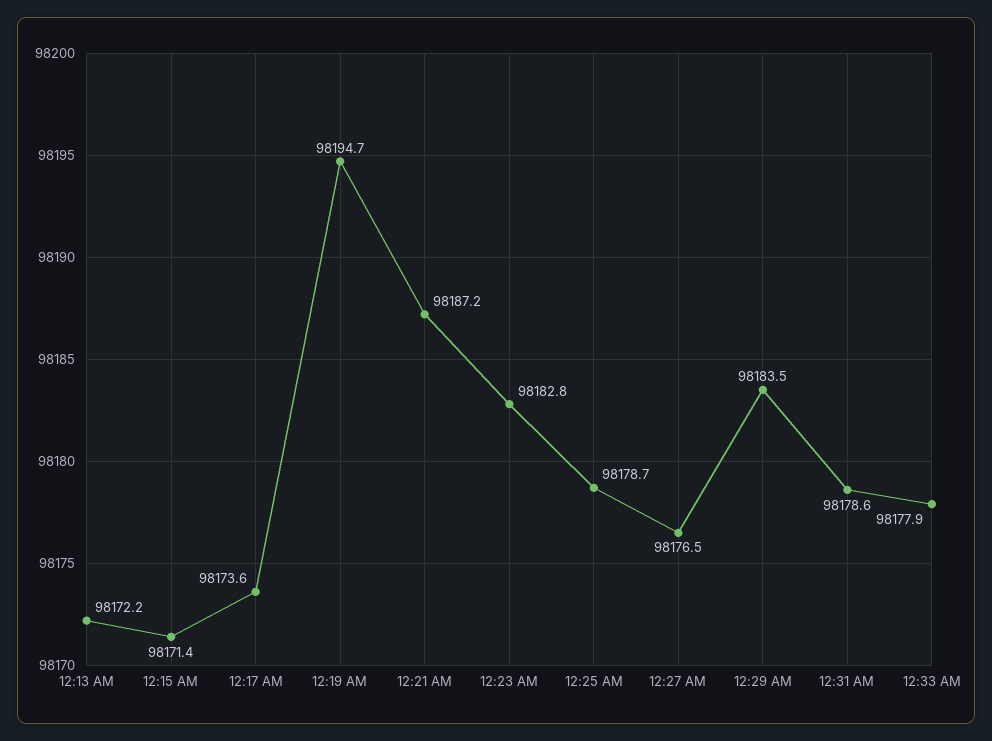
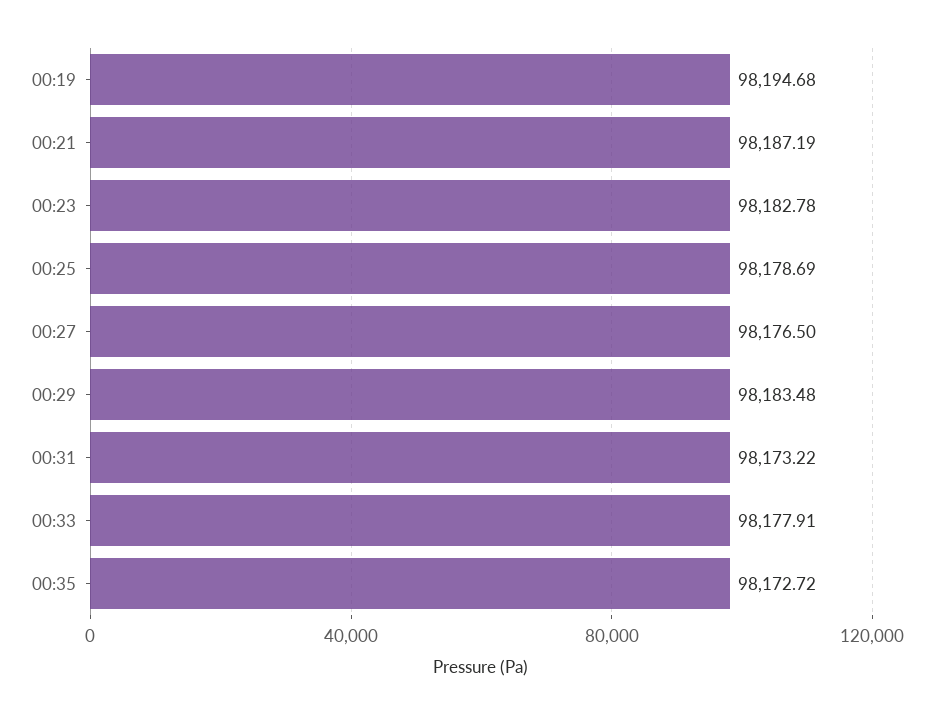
12:13 AM: 98172.2 -> none
12:15 AM: 98171.4 -> none
12:17 AM: 98173.6 -> none
12:31 AM: 98178.6 -> 98173.22
00:35: none -> 98172.72

